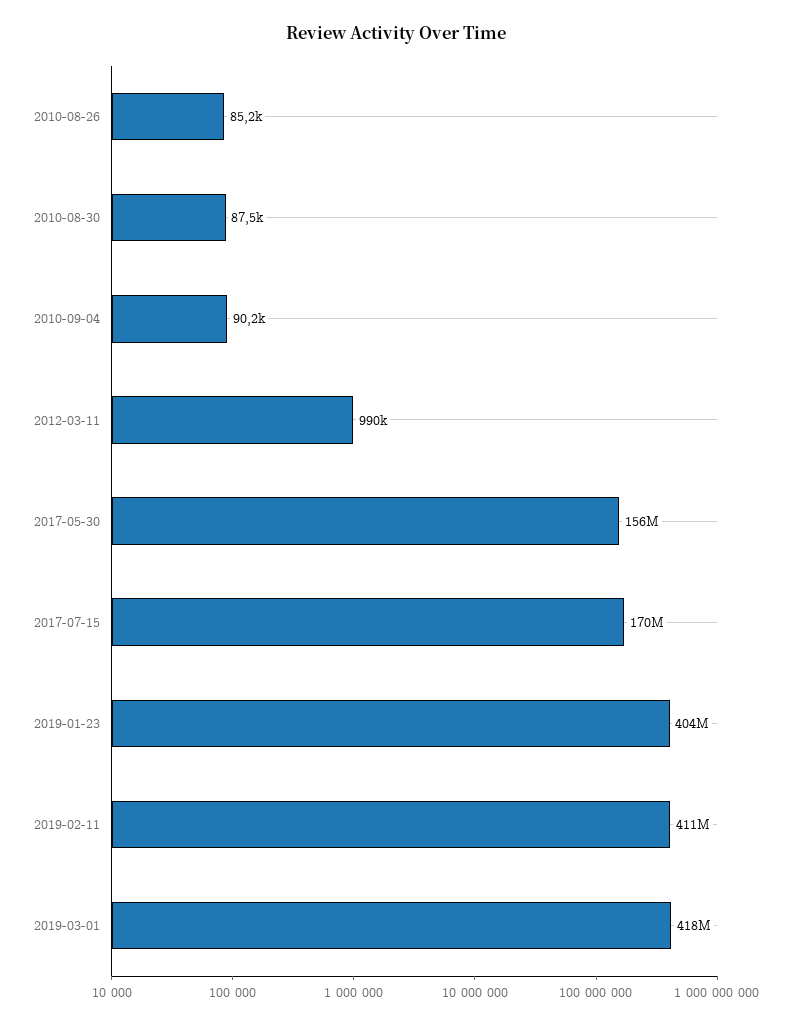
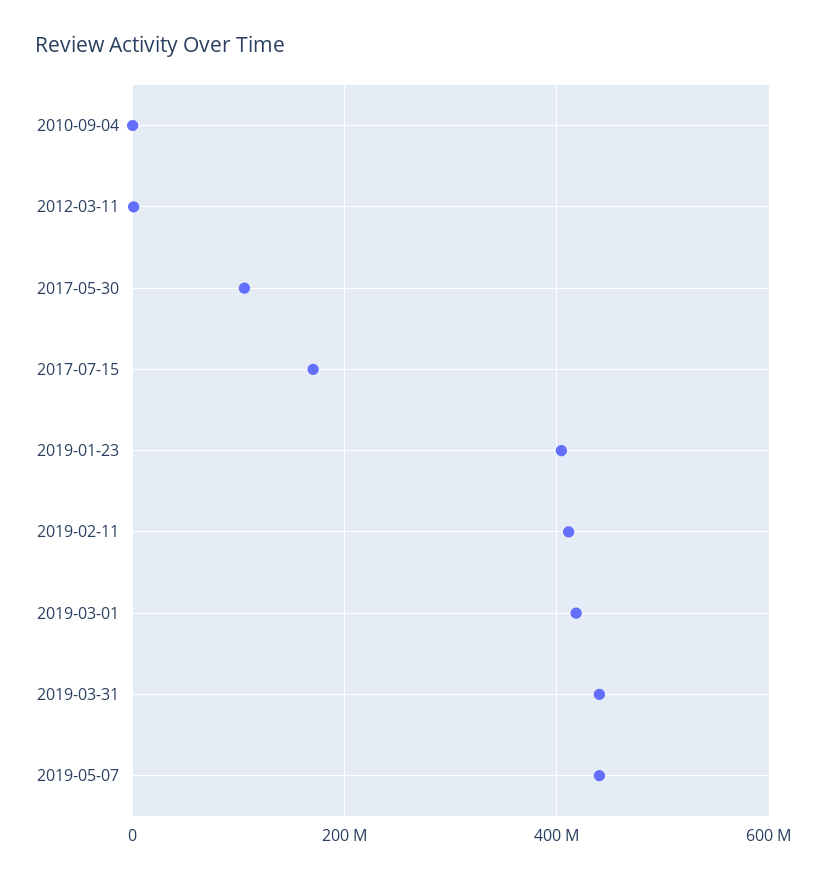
2010-08-26: 85200 -> none
2010-08-30: 87500 -> none
2017-05-30: 156000000 -> 100000000
2019-03-31: none -> 440000000
2019-05-07: none -> 440000000

